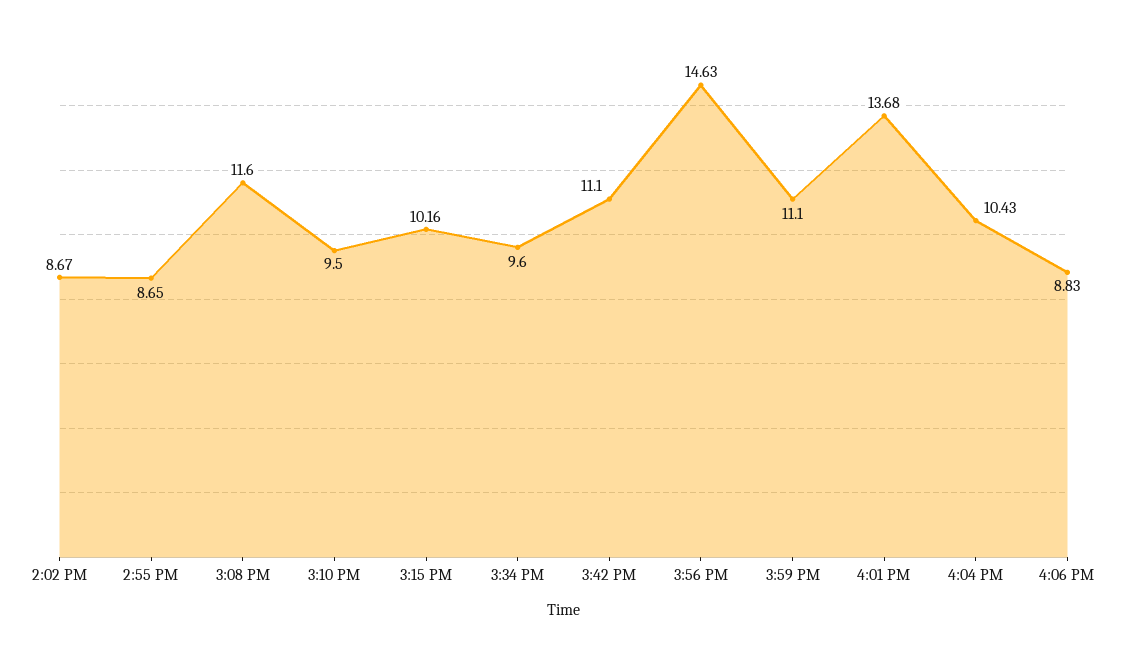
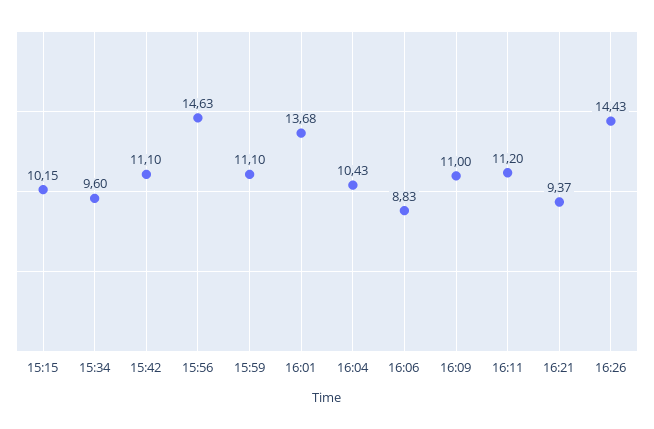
2:02 PM: 8.67 -> none
2:55 PM: 8.65 -> none
3:08 PM: 11.6 -> none
3:10 PM: 9.5 -> none
3:15 PM: 10.16 -> 10.15
16:09: none -> 11
16:11: none -> 11.2
16:21: none -> 9.37
16:26: none -> 14.43

